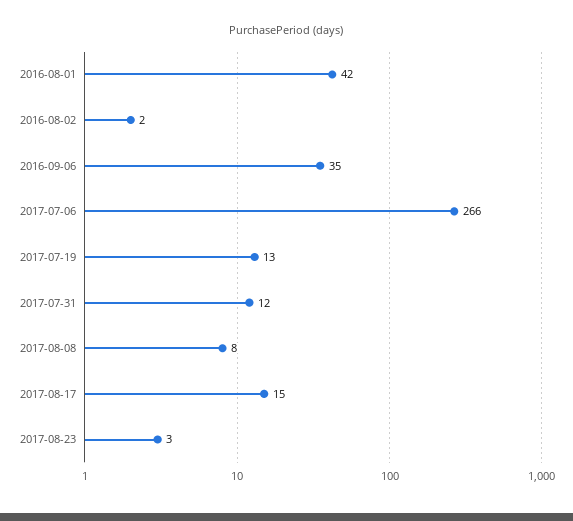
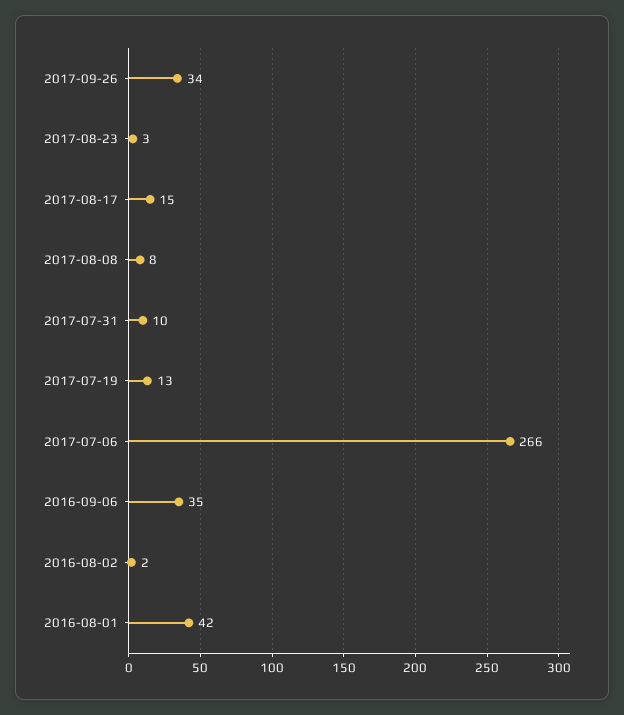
2017-07-31: 12 -> 10
2017-09-26: none -> 34

